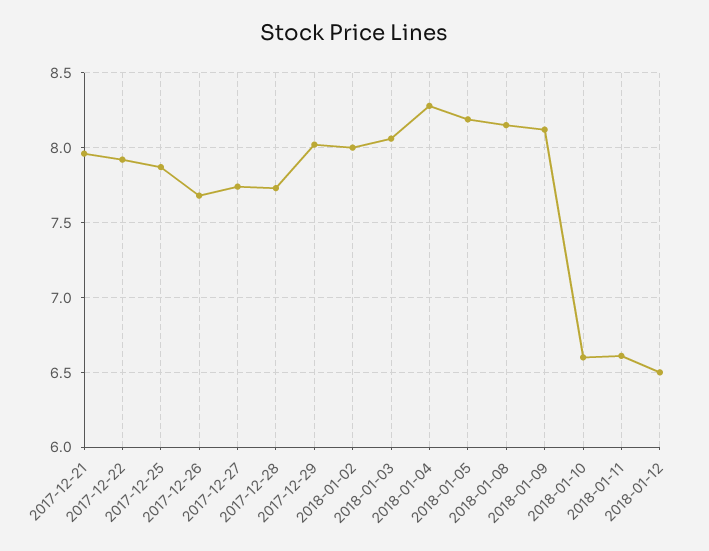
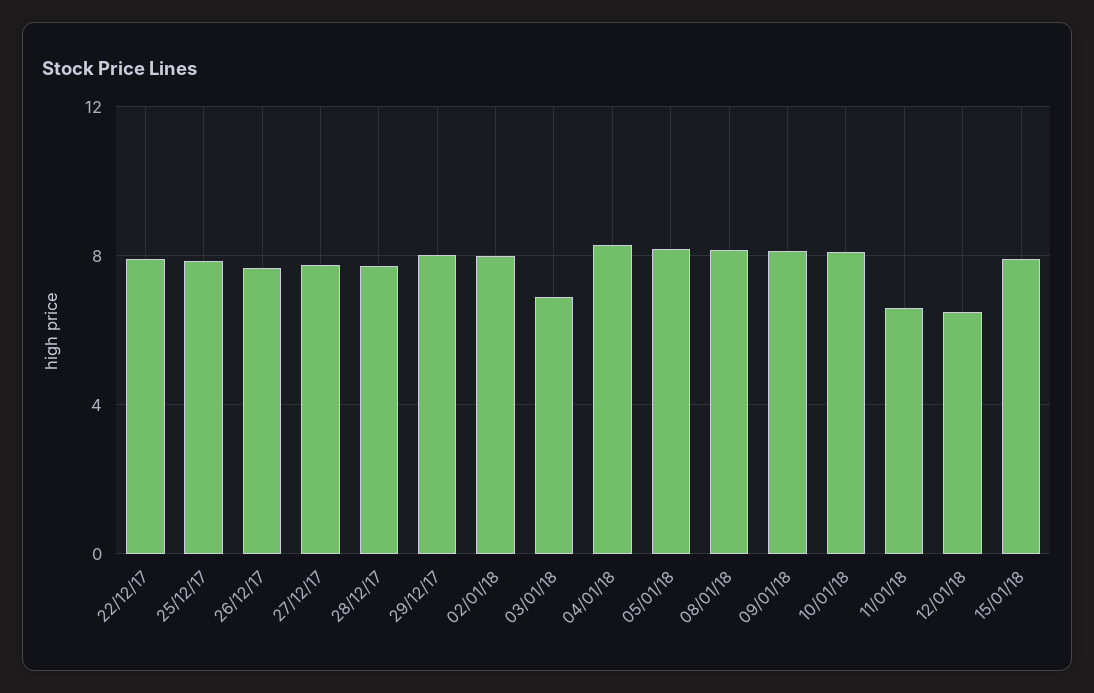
2017-12-21: 7.95 -> none
2018-01-03: 8.05 -> 7
2018-01-10: 6.6 -> 8
15/01/18: none -> 8

